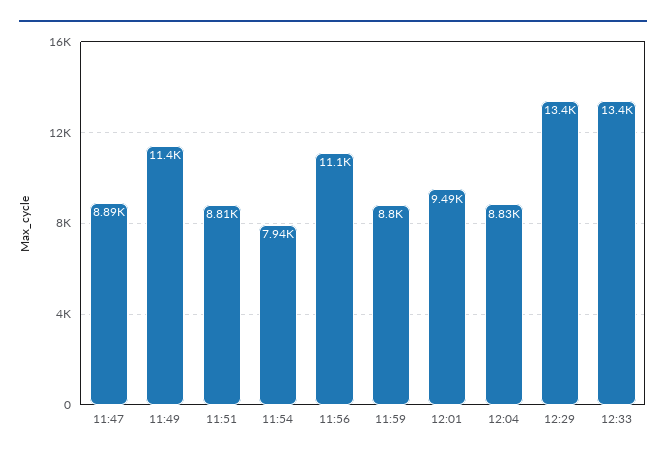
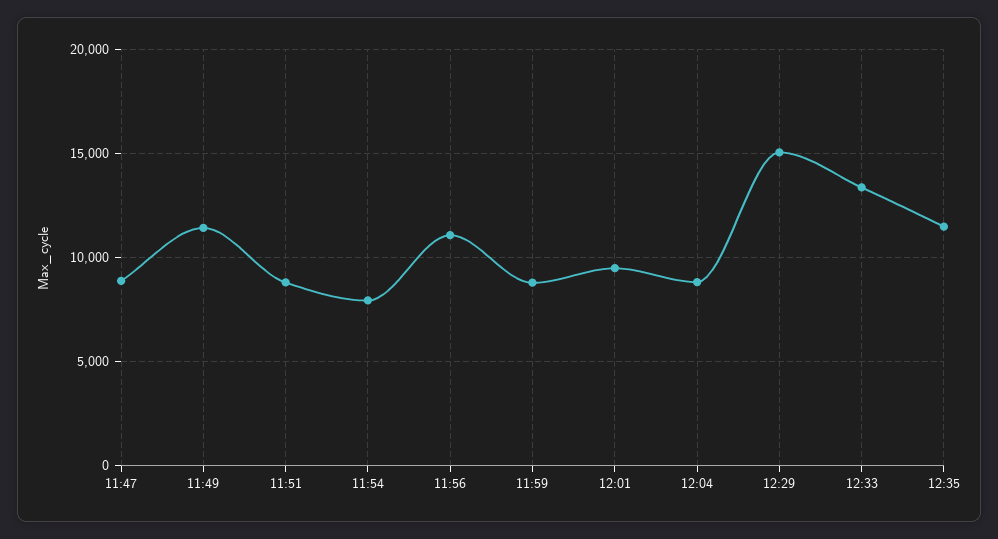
12:29: 13400 -> 15000
12:35: none -> 11500

